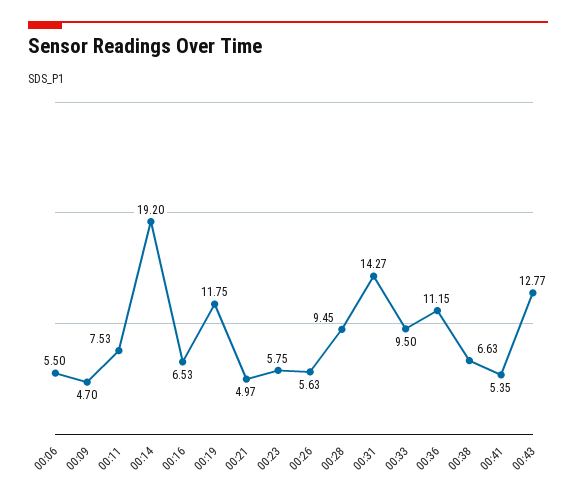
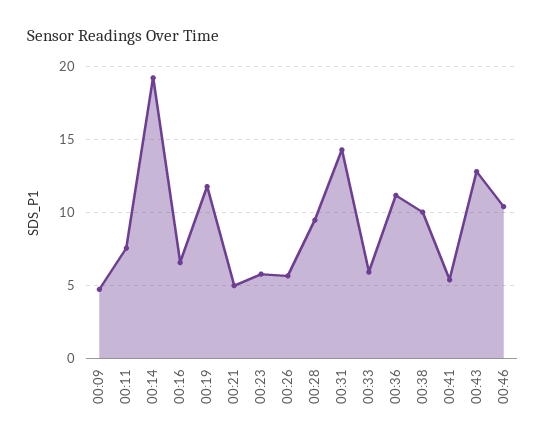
00:06: 5.5 -> none
00:33: 9.5 -> 6
00:38: 6.63 -> 10
00:46: none -> 10.5

